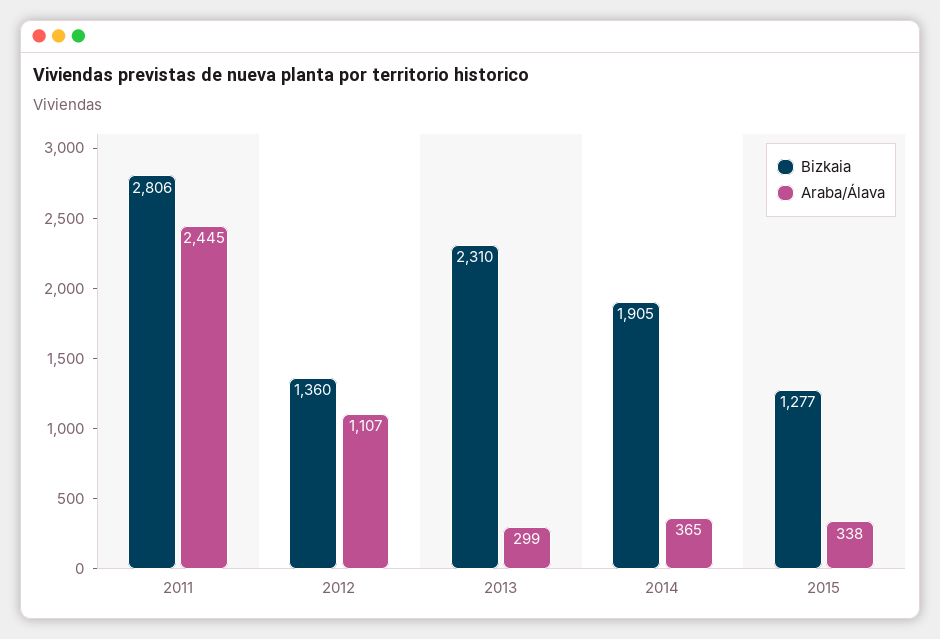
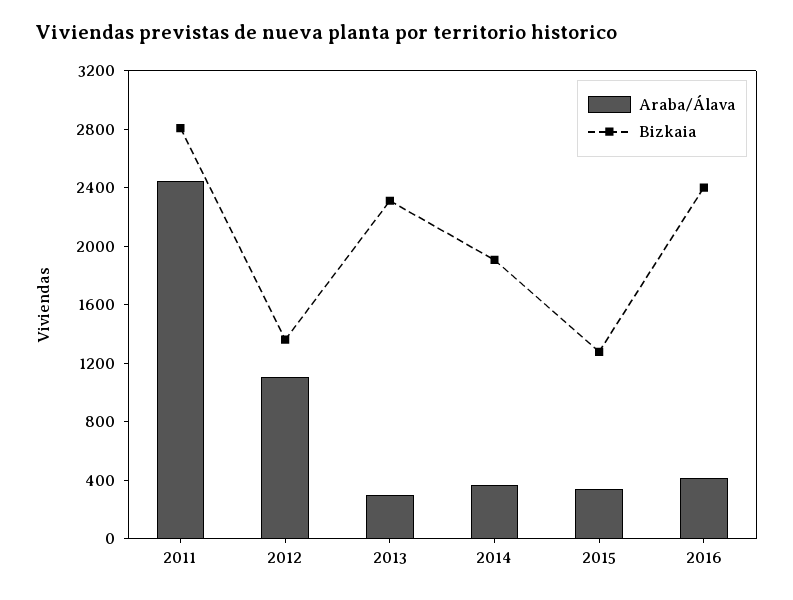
Araba/Álava, 2016: none -> 400
Bizkaia, 2016: none -> 2400

